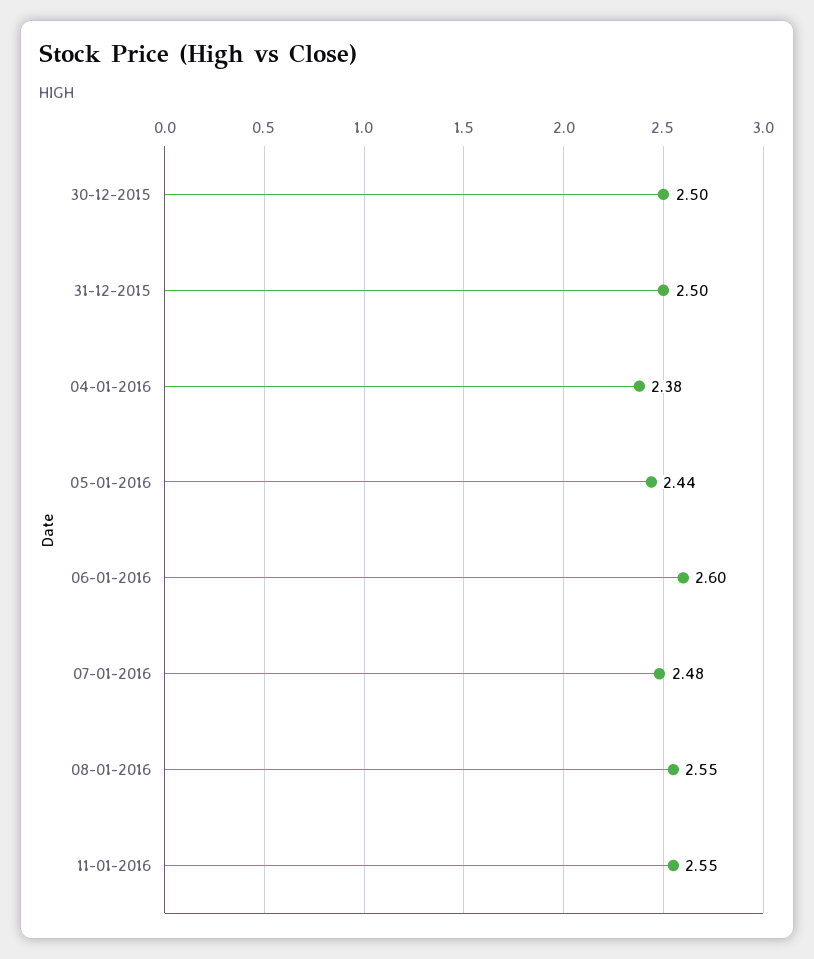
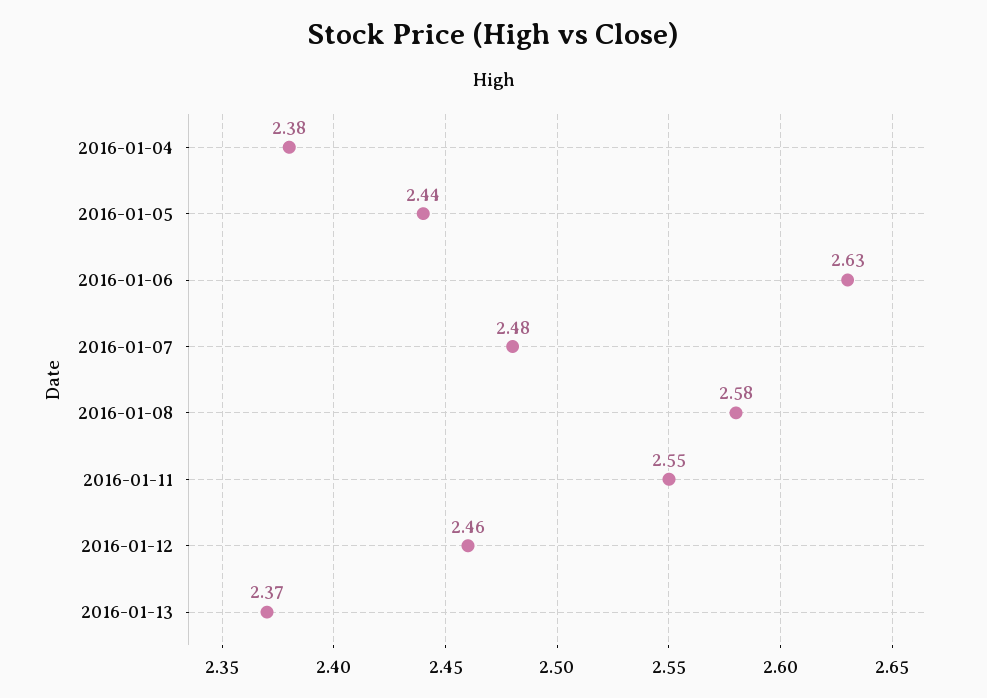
30-12-2015: 2.5 -> none
31-12-2015: 2.5 -> none
06-01-2016: 2.6 -> 2.63
08-01-2016: 2.55 -> 2.58
2016-01-12: none -> 2.46
2016-01-13: none -> 2.37

